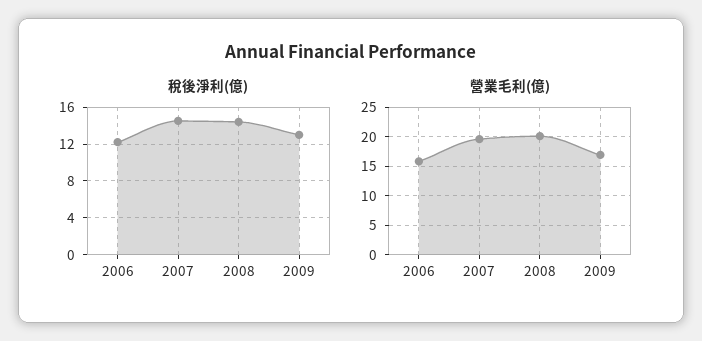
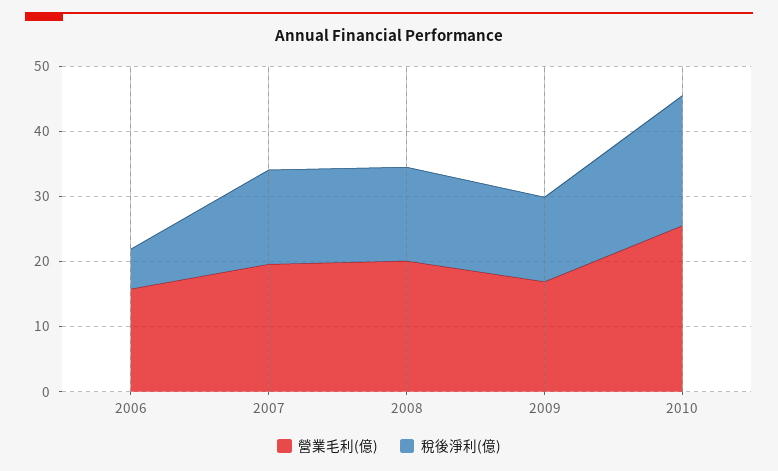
稅後淨利(億), 2006: 12 -> 6
營業毛利(億), 2010: none -> 26
稅後淨利(億), 2010: none -> 20

